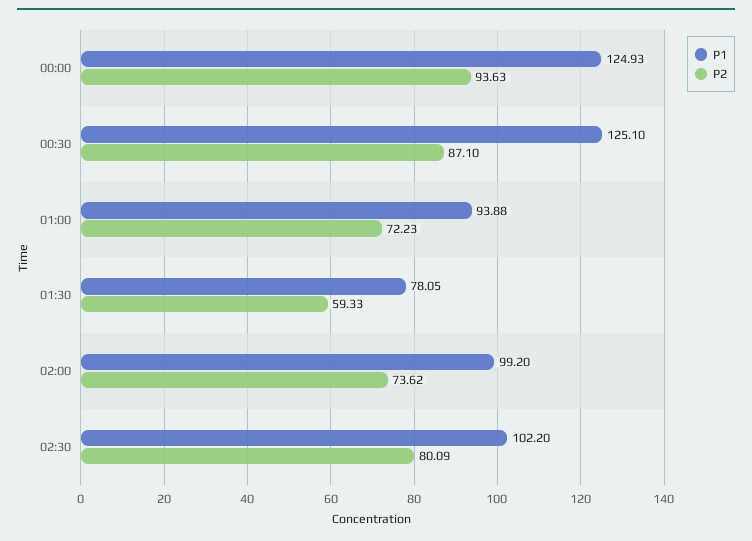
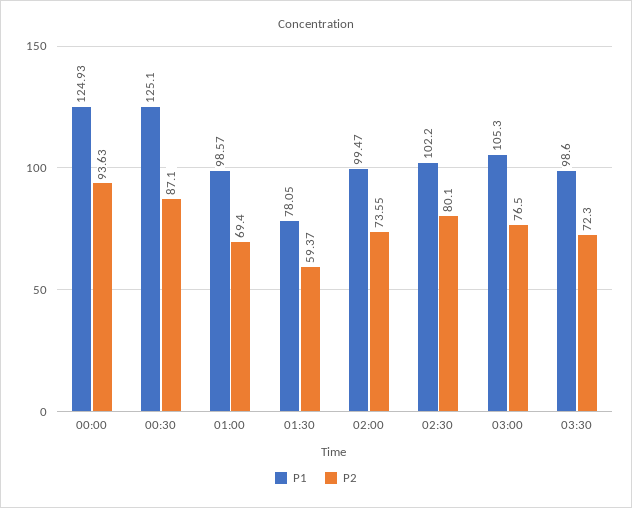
P1, 01:00: 93.88 -> 98.57
P2, 01:00: 72.23 -> 69.4
P2, 01:30: 59.33 -> 59.37
P1, 02:00: 99.2 -> 99.47
P2, 02:00: 73.62 -> 73.55
P2, 02:30: 80.09 -> 80.1
P1, 03:00: none -> 105.3
P2, 03:00: none -> 76.5
P1, 03:30: none -> 98.6
P2, 03:30: none -> 72.3

